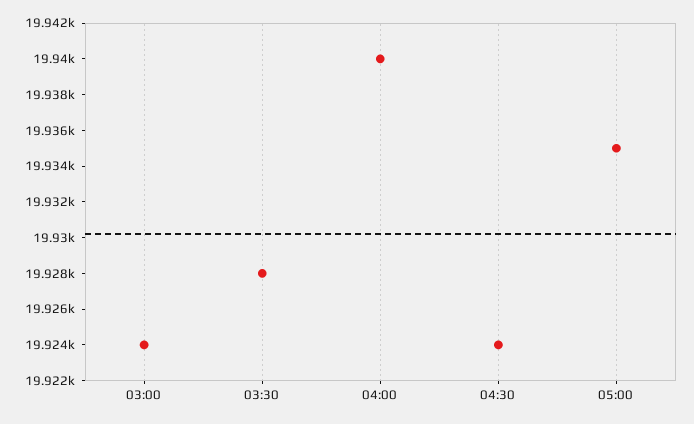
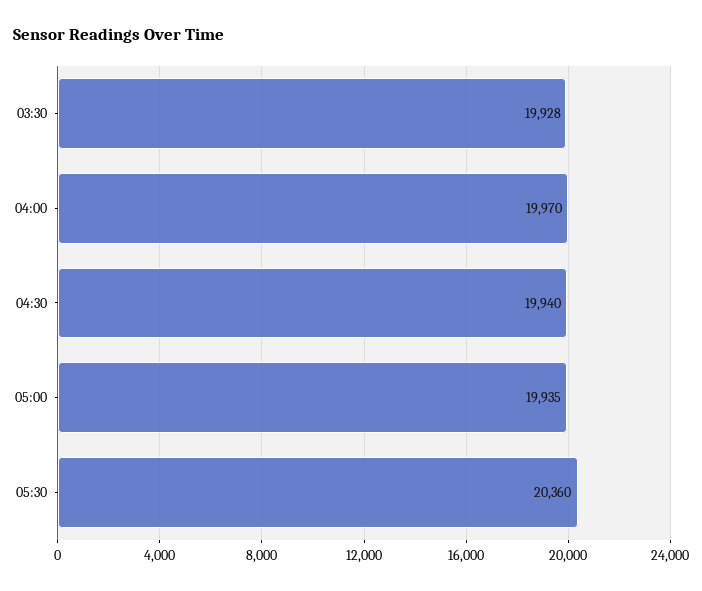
03:00: 19924 -> none
04:00: 19940 -> 19970
04:30: 19924 -> 19940
05:30: none -> 20360

